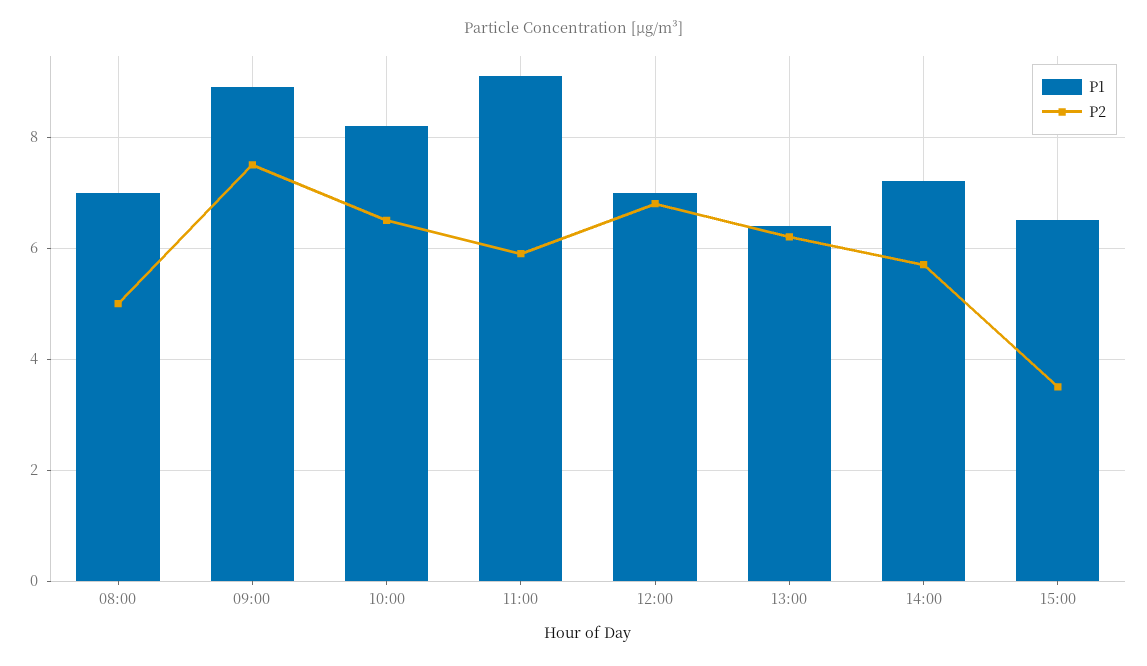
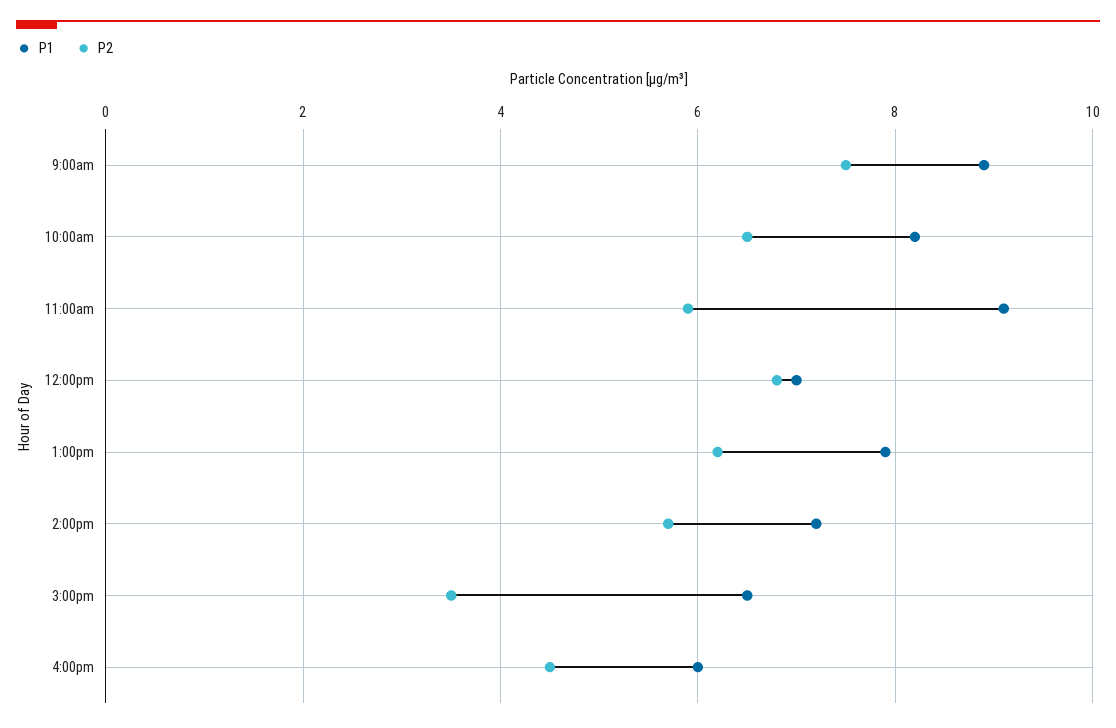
P1, 08:00: 7 -> none
P2, 08:00: 5 -> none
P1, 13:00: 6.5 -> 8
P1, 4:00pm: none -> 6
P2, 4:00pm: none -> 4.5

